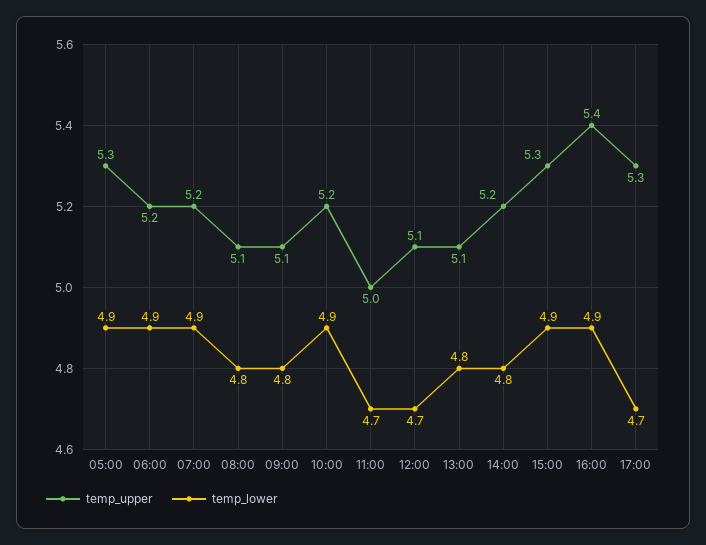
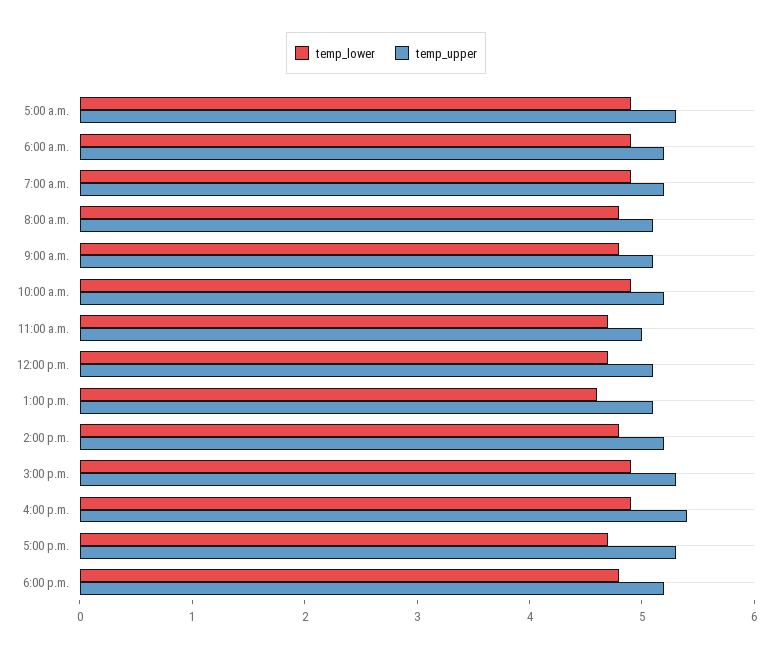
temp_lower, 13:00: 4.8 -> 4.6
temp_lower, 6:00 p.m.: none -> 4.8
temp_upper, 6:00 p.m.: none -> 5.2

